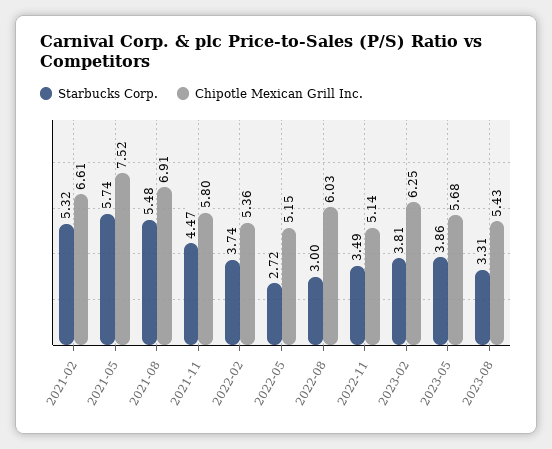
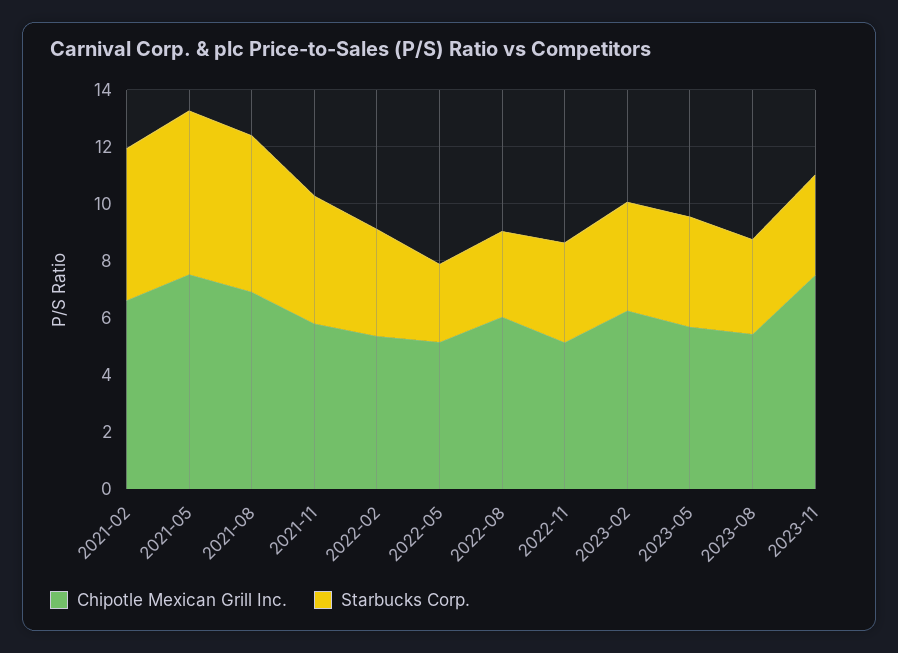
Chipotle Mexican Grill Inc., 2023-11: none -> 7.5
Starbucks Corp., 2023-11: none -> 3.5

